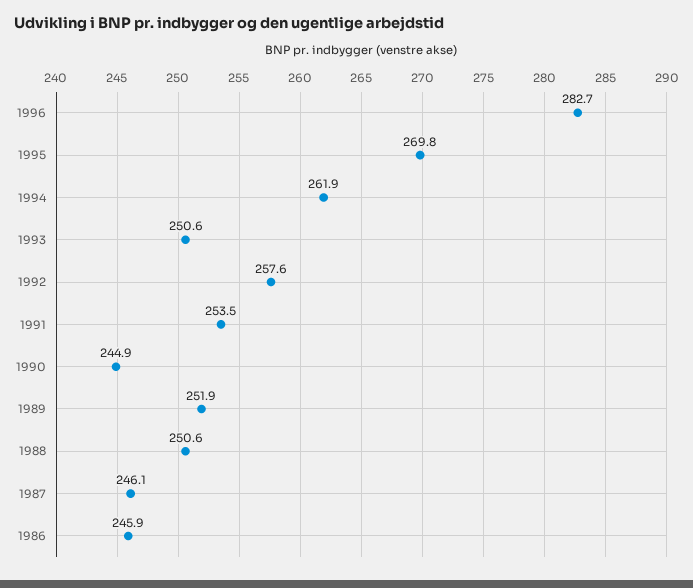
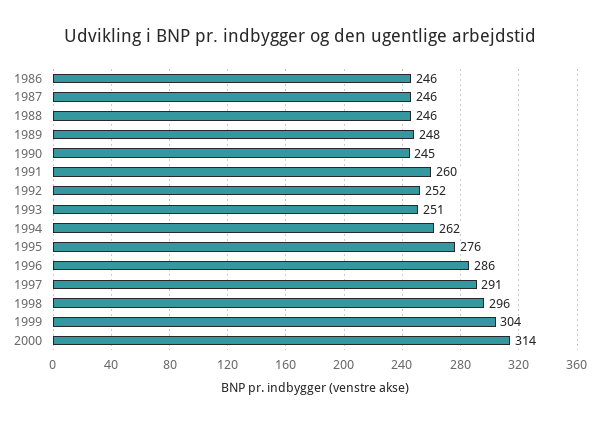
1996: 282.7 -> 286
1995: 269.8 -> 276
1992: 257.6 -> 252
1991: 253.5 -> 260
1989: 251.9 -> 248
1988: 250.6 -> 246
1997: none -> 291
1998: none -> 296
1999: none -> 304
2000: none -> 314

